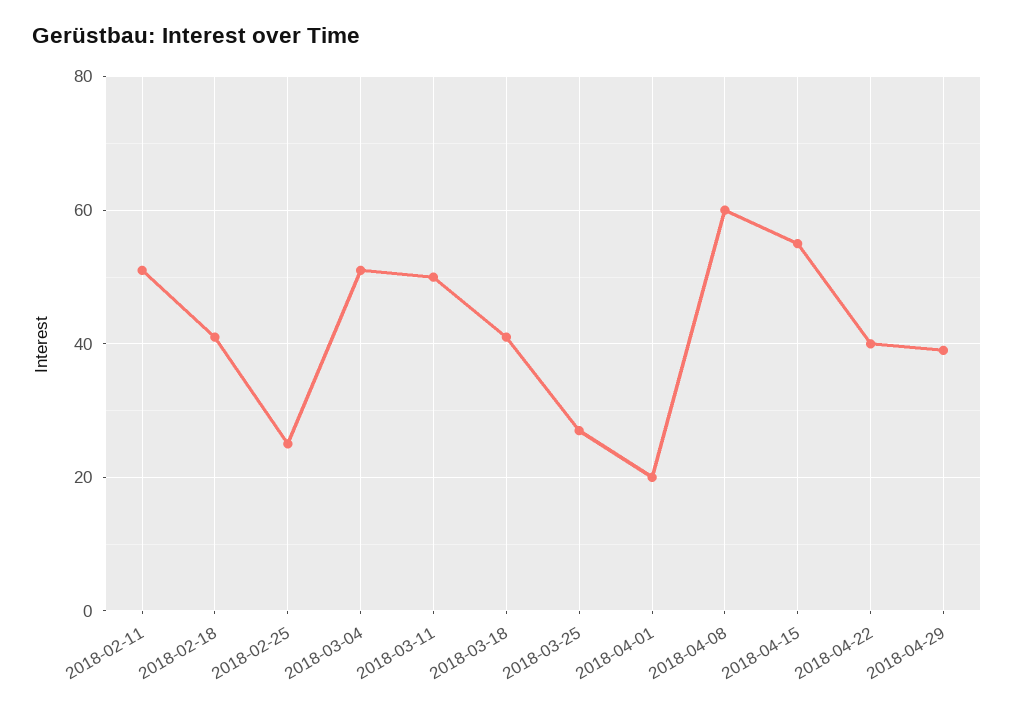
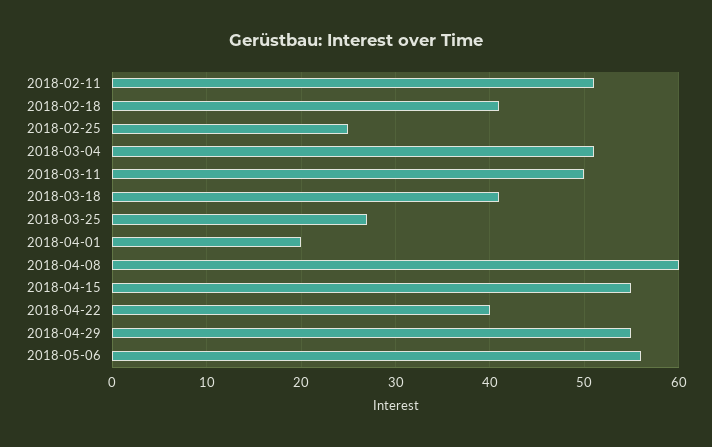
2018-04-29: 40 -> 55
2018-05-06: none -> 56

